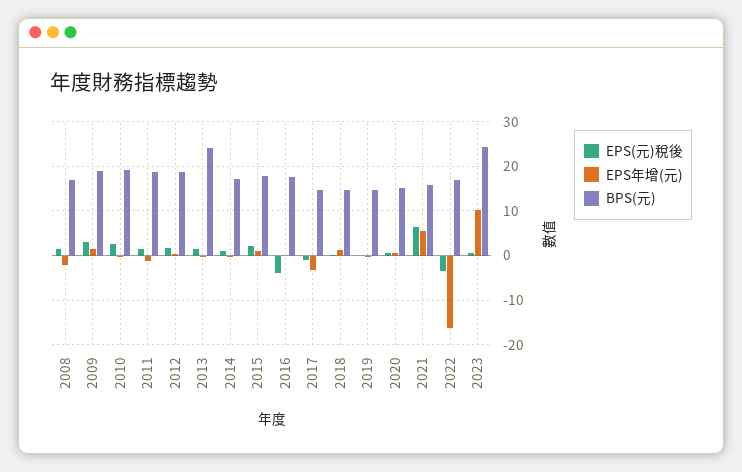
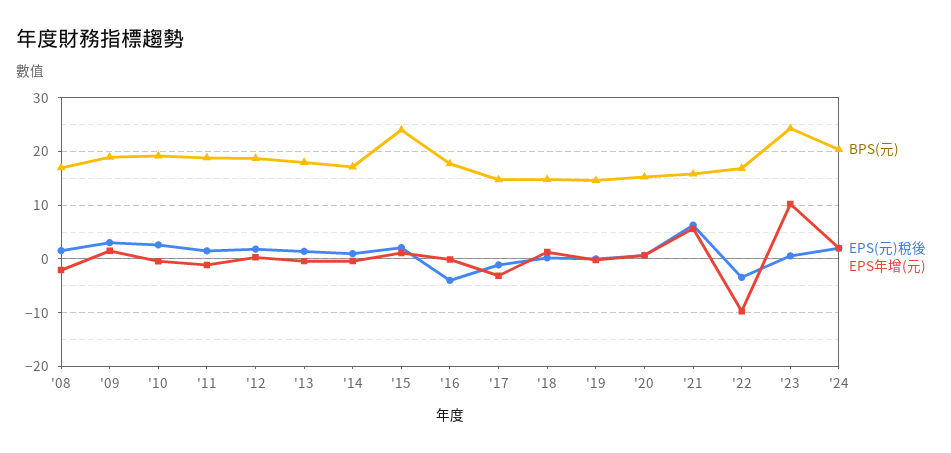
BPS(元), 2013: 24 -> 18
BPS(元), 2015: 18 -> 24
EPS年增(元), 2022: -16 -> -10
BPS(元), '24: none -> 20
EPS(元)稅後, '24: none -> 2
EPS年增(元), '24: none -> 2

